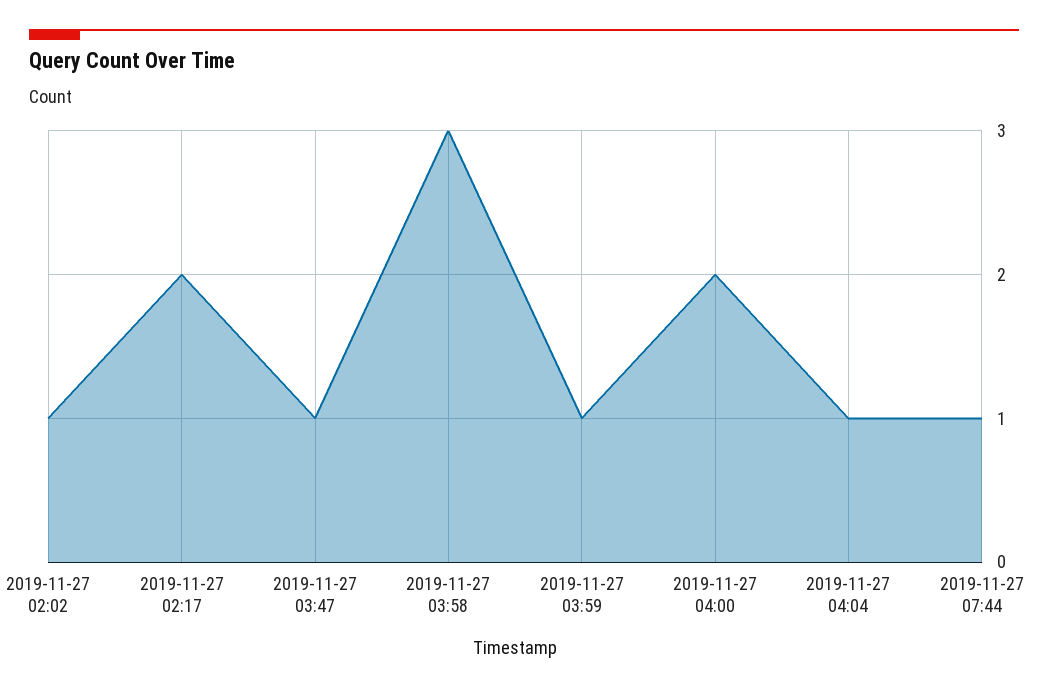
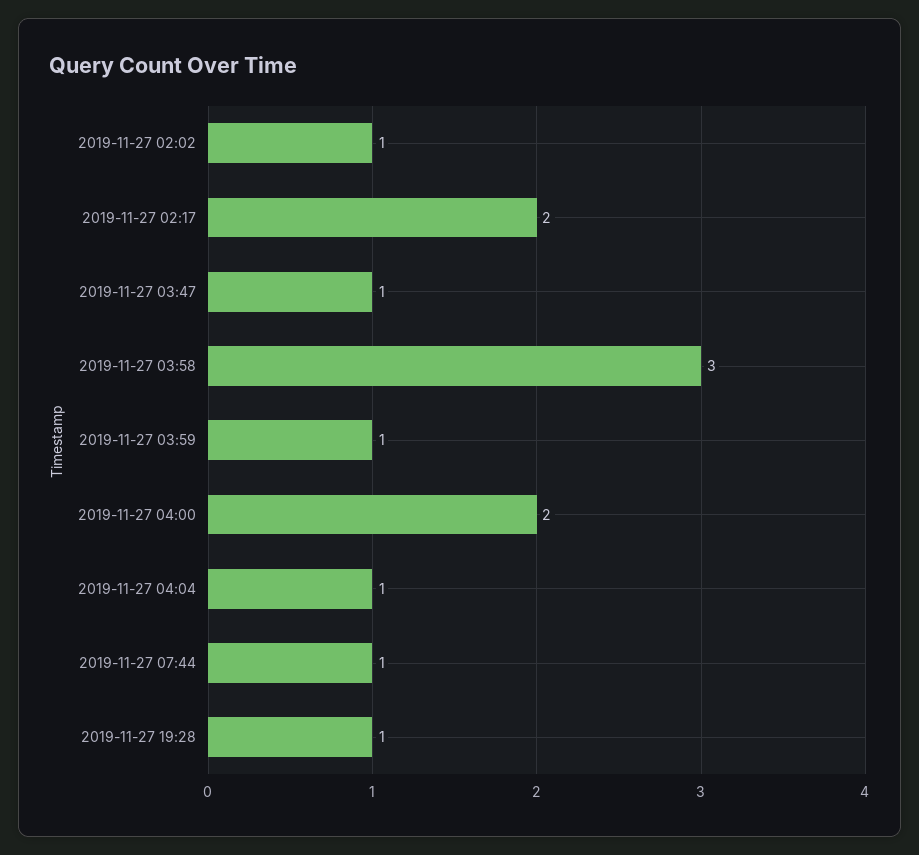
2019-11-27 19:28: none -> 1

